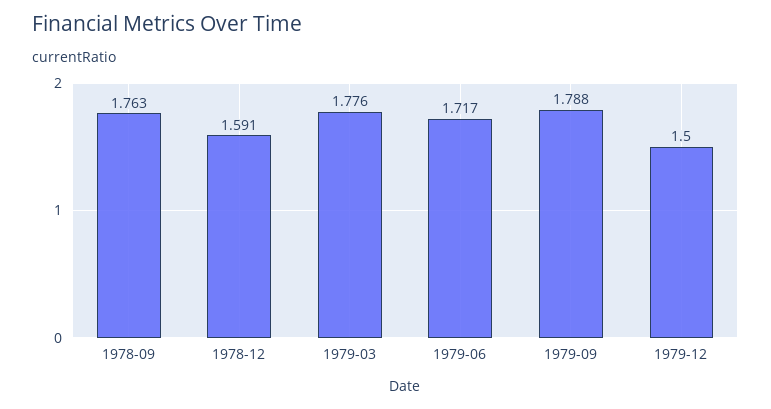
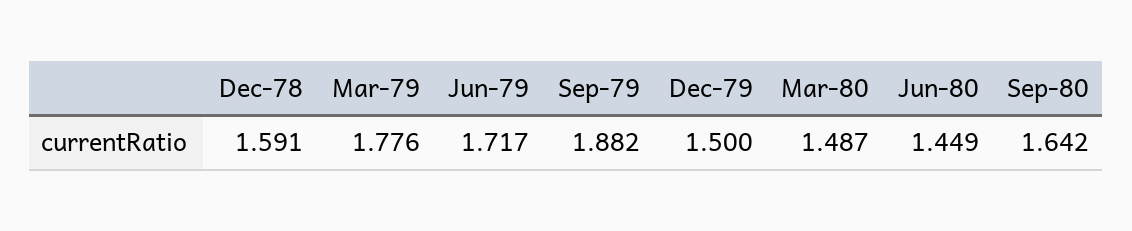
1978-09: 1.763 -> none
1979-09: 1.788 -> 1.882
Mar-80: none -> 1.487
Jun-80: none -> 1.449
Sep-80: none -> 1.642

